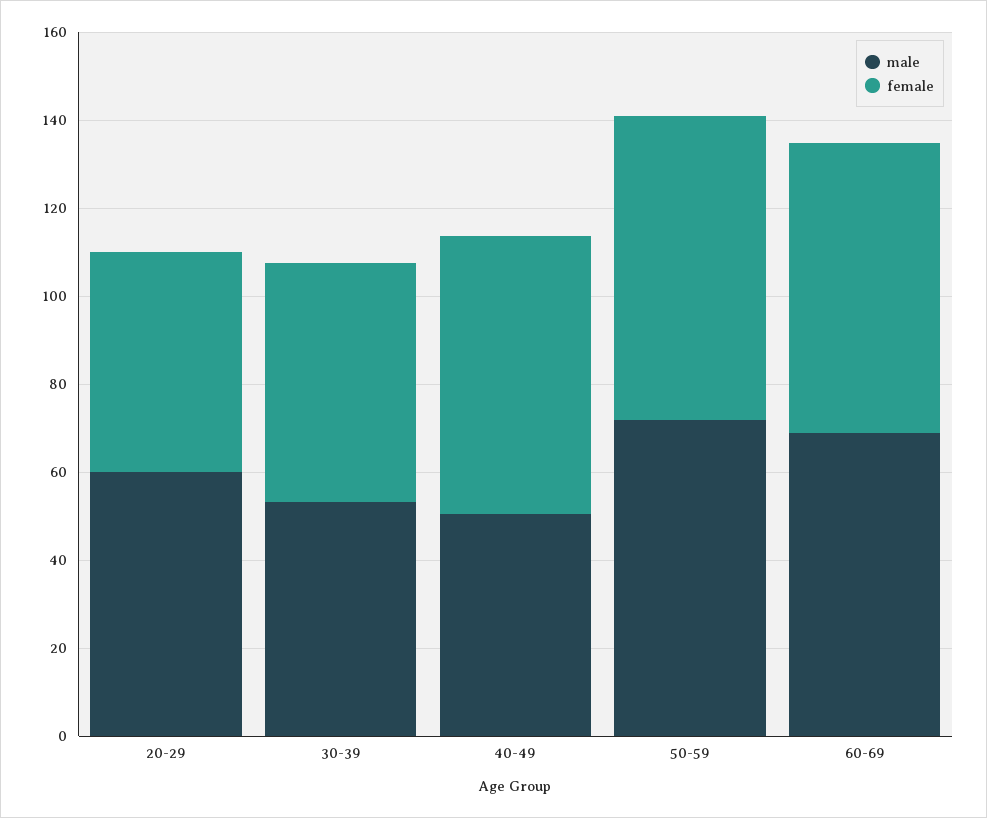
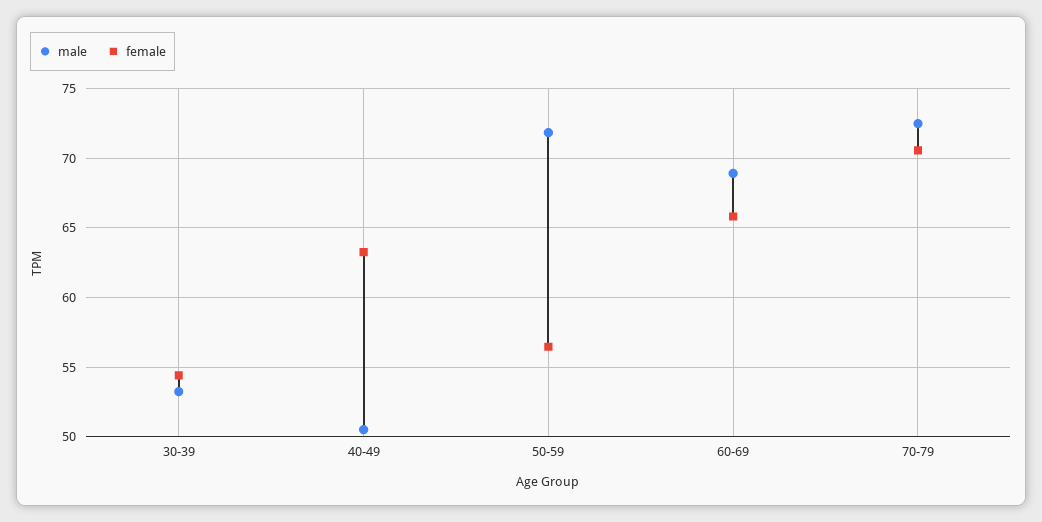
male, 20-29: 60 -> none
female, 20-29: 50 -> none
female, 50-59: 70 -> 56.5
male, 70-79: none -> 72.5
female, 70-79: none -> 70.5

